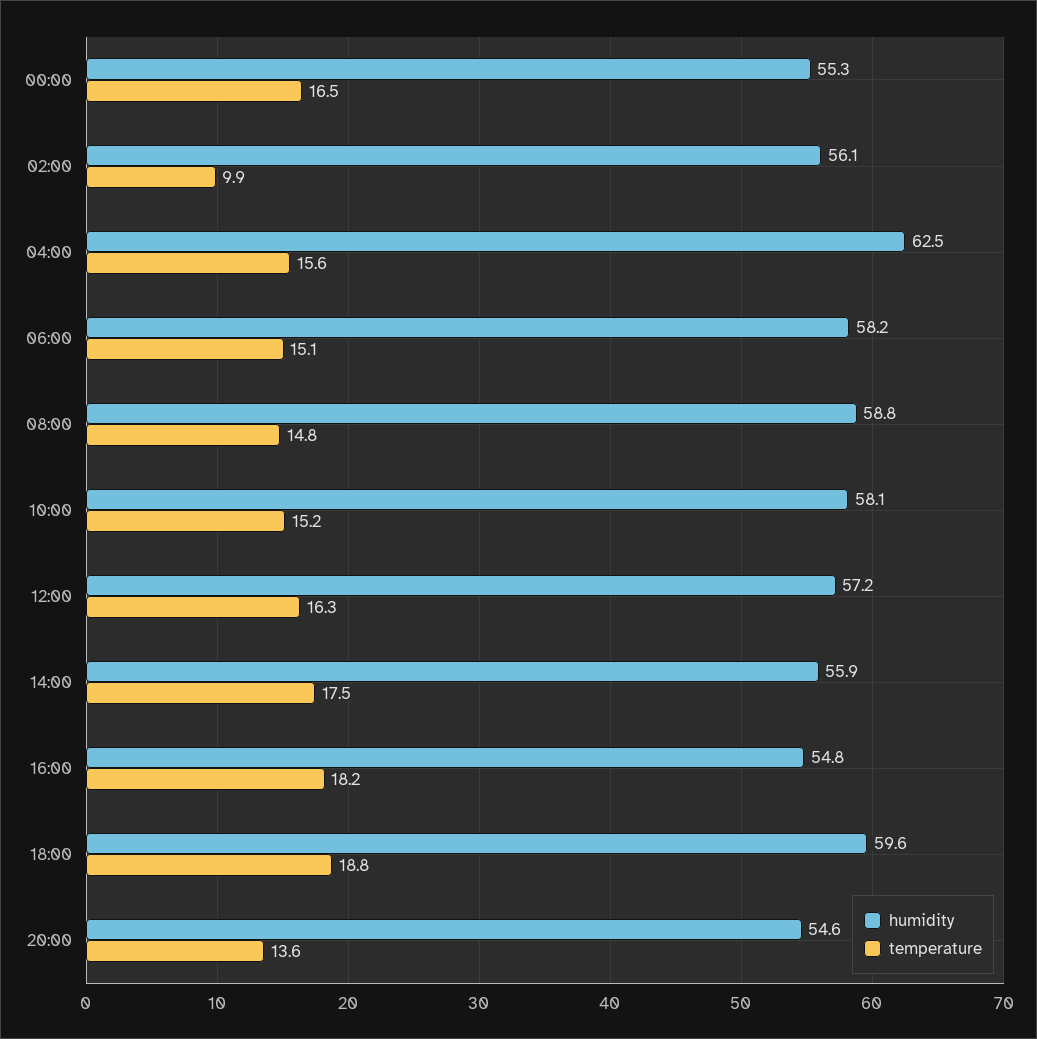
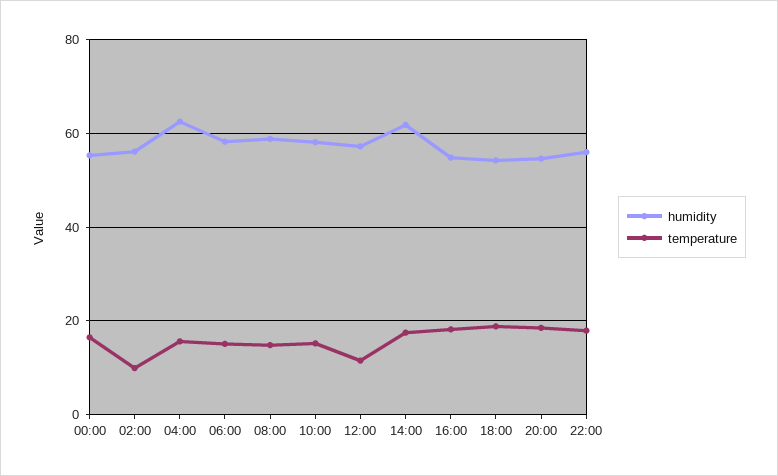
temperature, 12:00: 16.3 -> 12
humidity, 14:00: 55.9 -> 62
humidity, 18:00: 59.6 -> 54
temperature, 20:00: 13.6 -> 18
humidity, 22:00: none -> 56
temperature, 22:00: none -> 18

